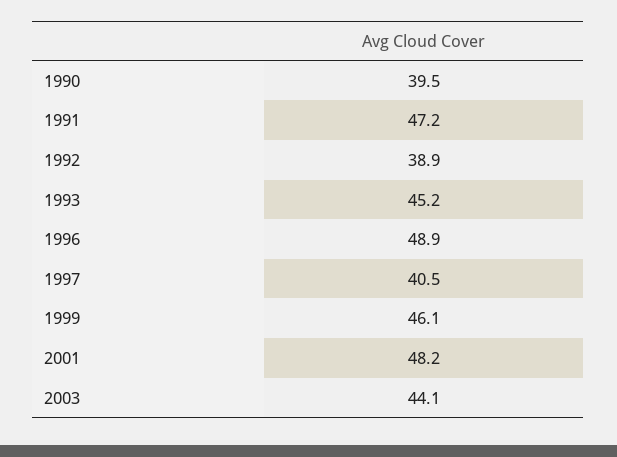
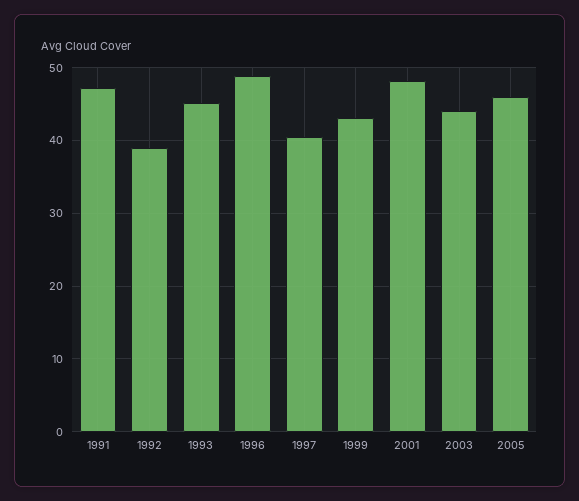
1990: 39.5 -> none
1999: 46.1 -> 43
2005: none -> 46

